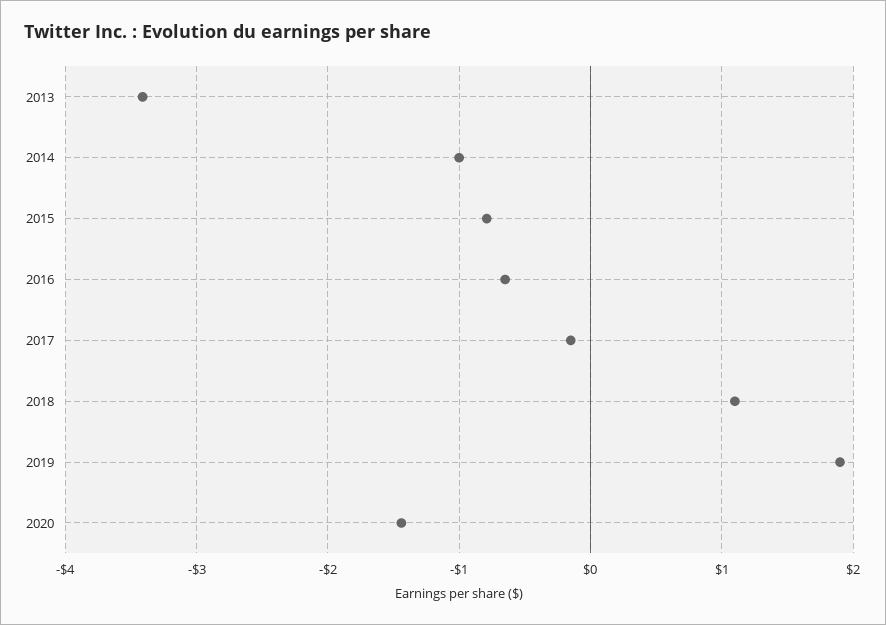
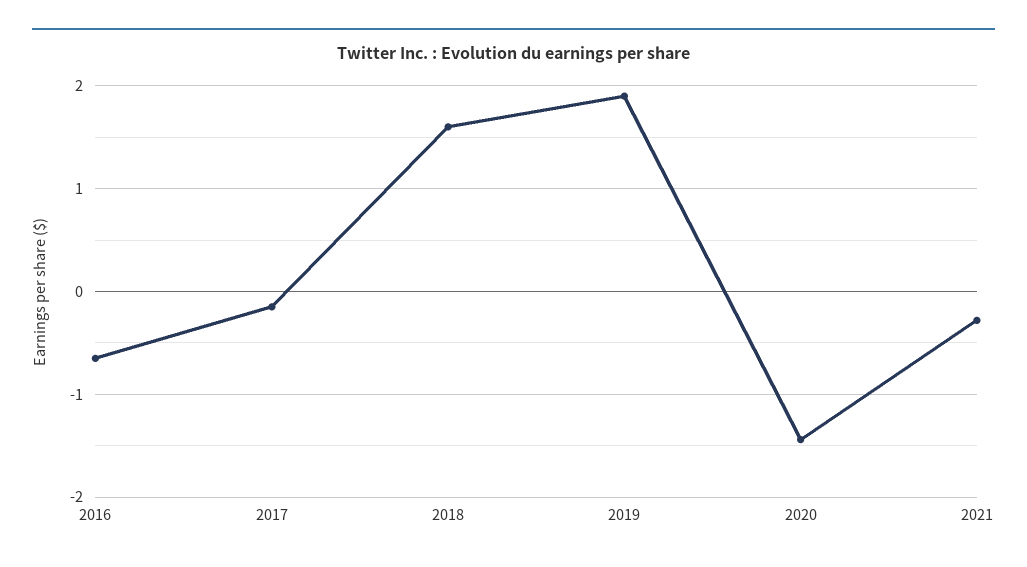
2013: -3.4 -> none
2014: -1 -> none
2015: -0.8 -> none
2018: 1.1 -> 1.6
2021: none -> -0.3

